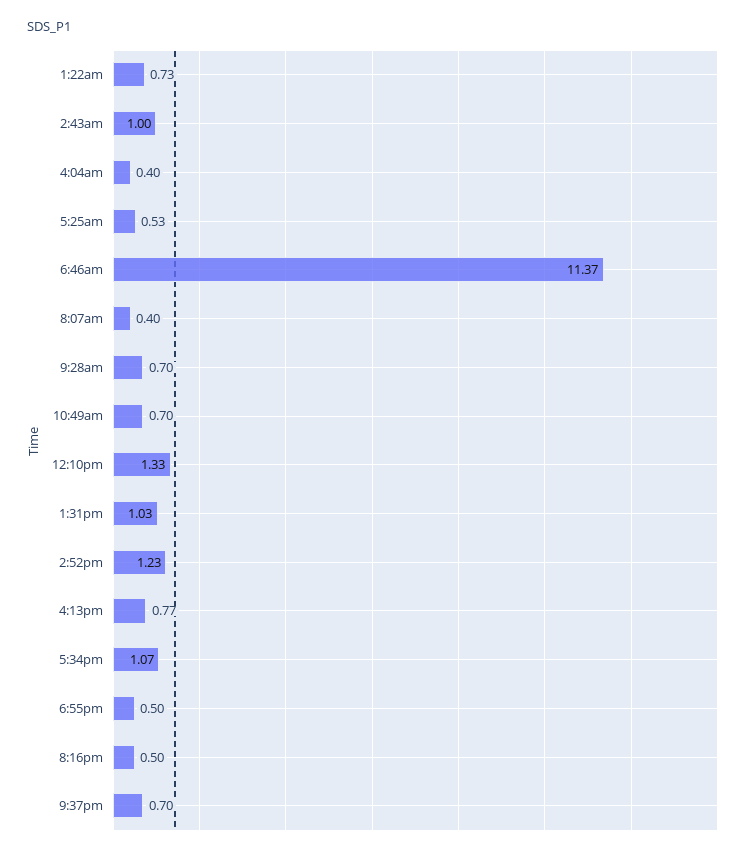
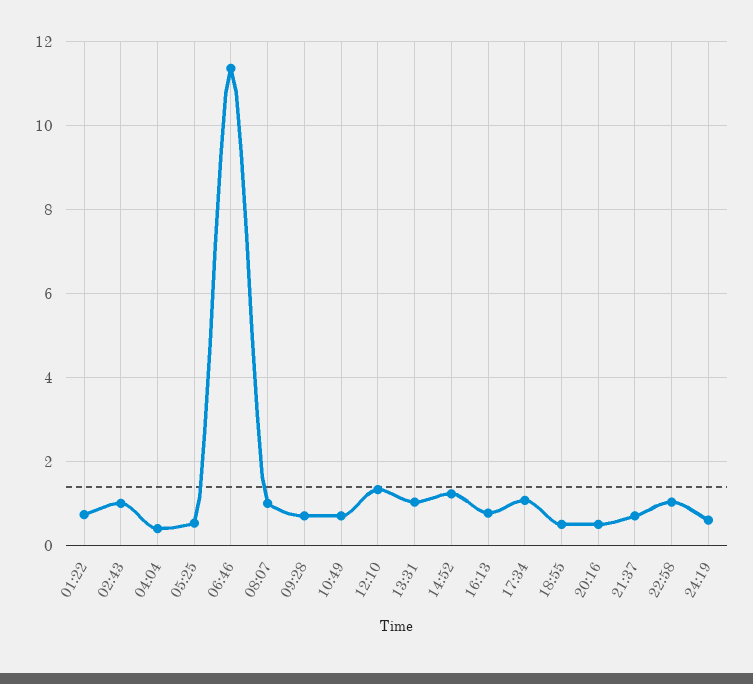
8:07am: 0.4 -> 1
22:58: none -> 1
24:19: none -> 0.6

